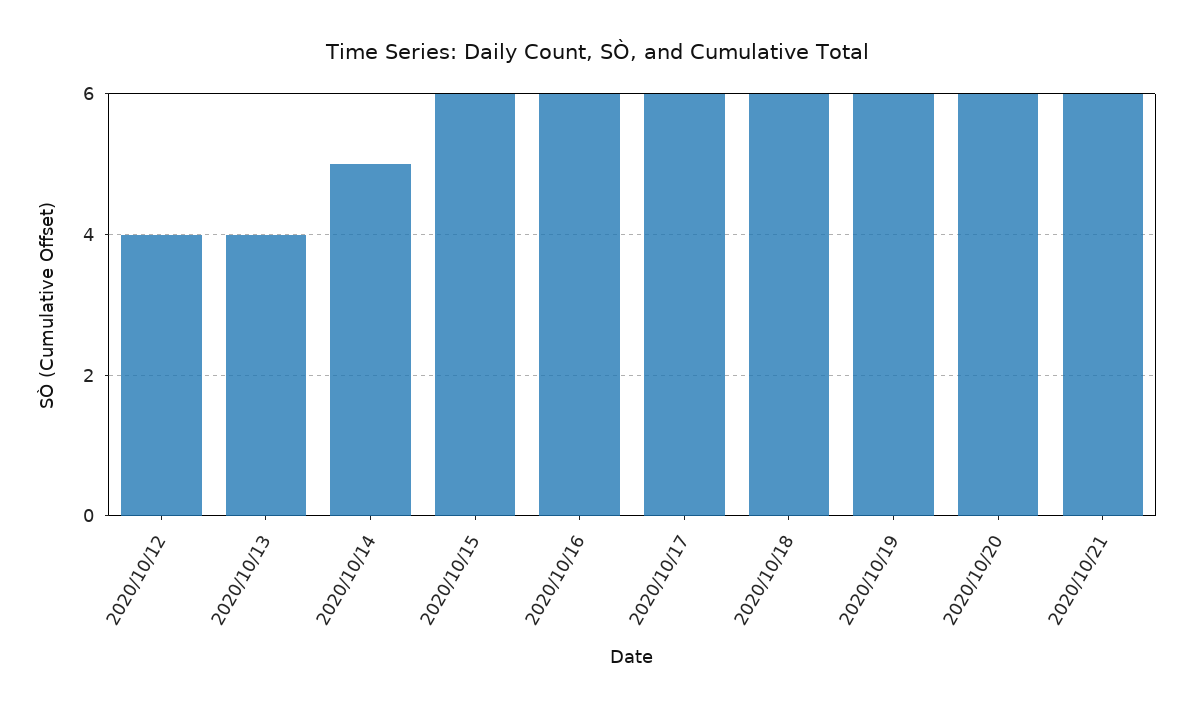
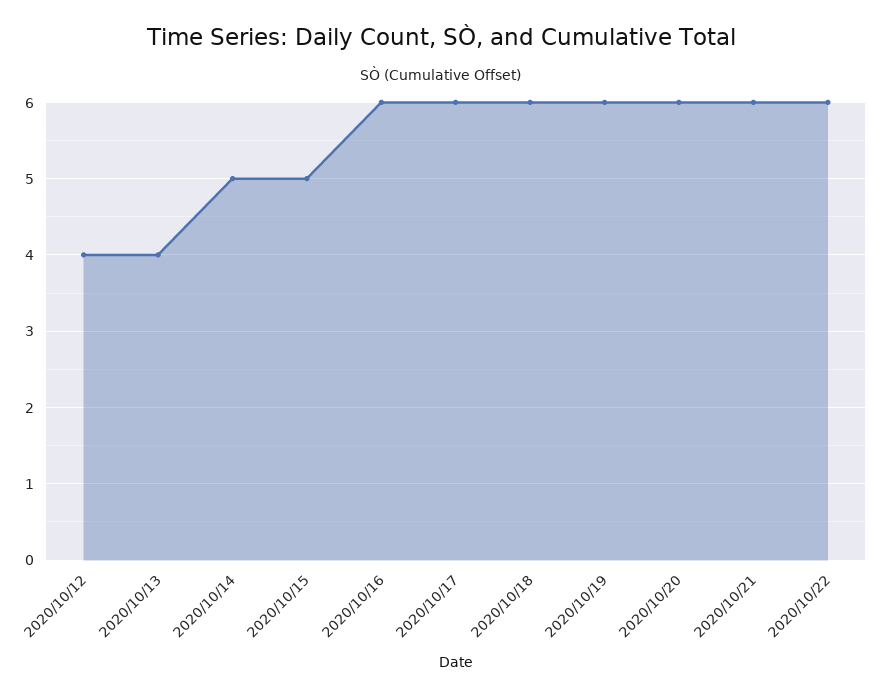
2020/10/15: 6 -> 5
2020/10/22: none -> 6

